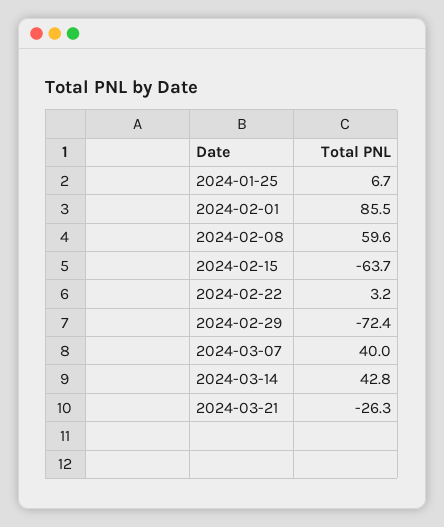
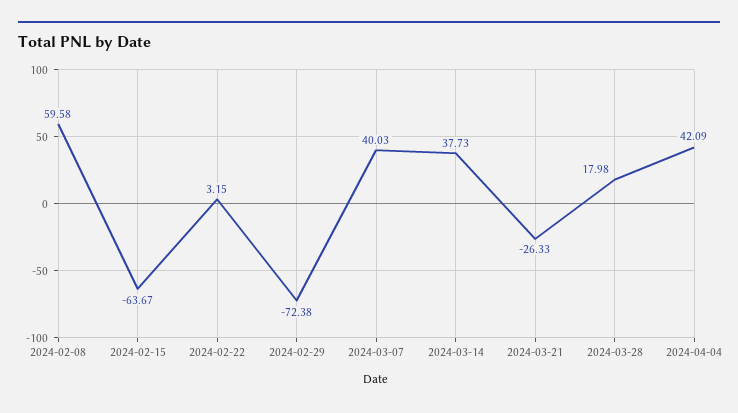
2024-01-25: 6.7 -> none
2024-02-01: 85.5 -> none
2024-03-14: 42.8 -> 37.73
2024-03-28: none -> 17.98
2024-04-04: none -> 42.09

